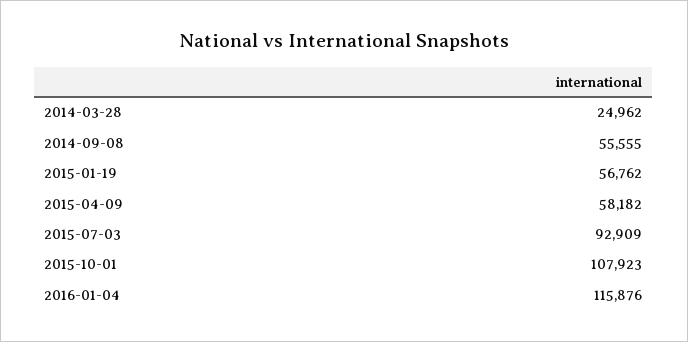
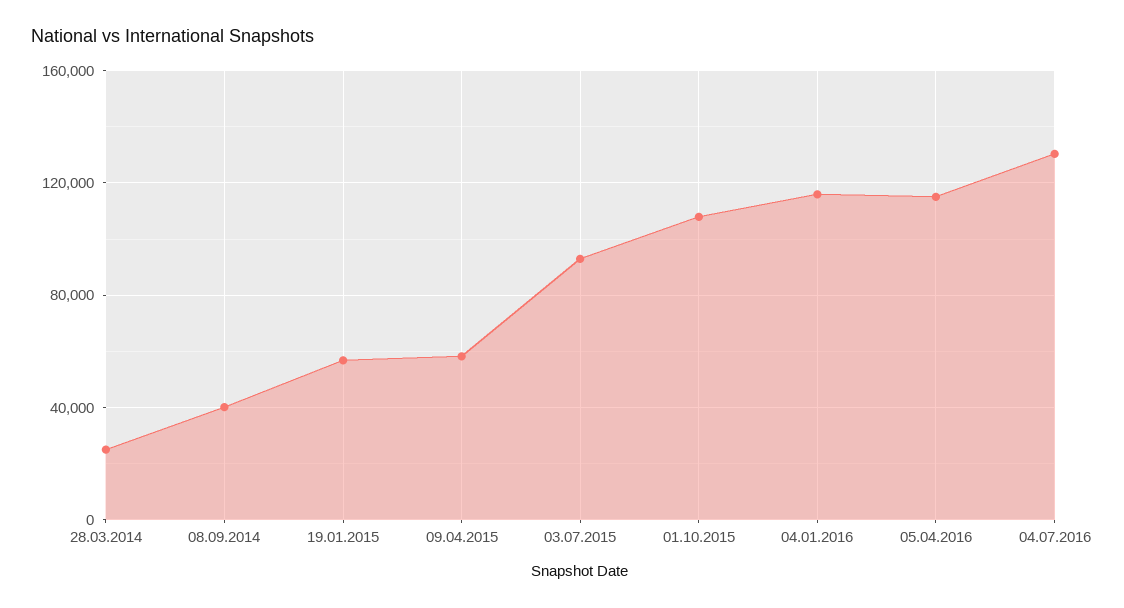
2014-09-08: 55555 -> 40000
05.04.2016: none -> 115000
04.07.2016: none -> 130000

